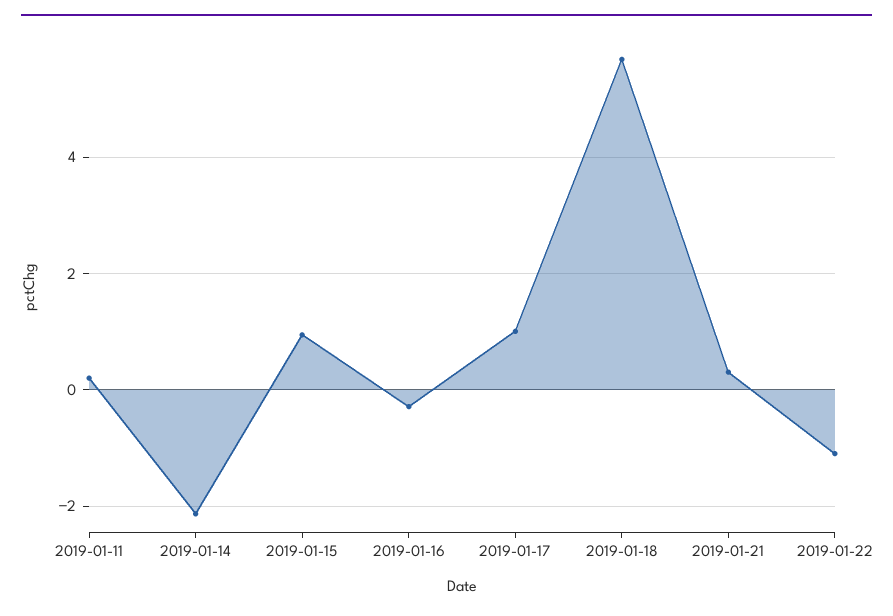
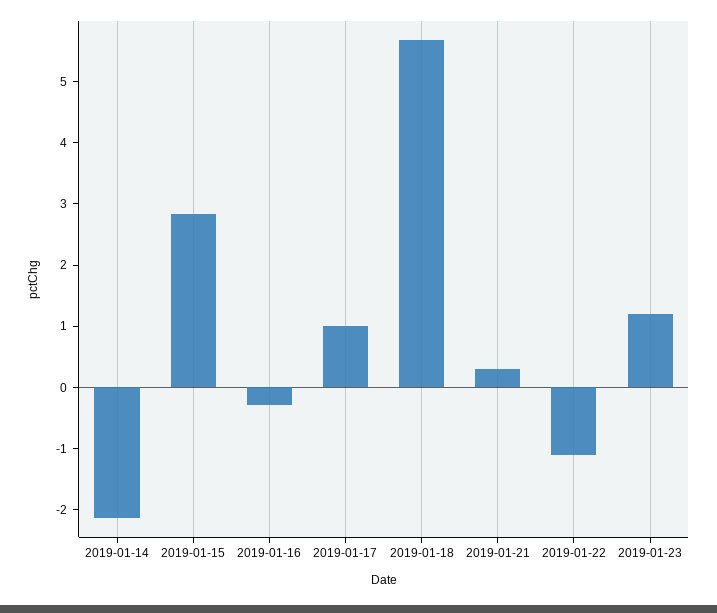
2019-01-11: 0.2 -> none
2019-01-15: 1 -> 2.8
2019-01-23: none -> 1.2

